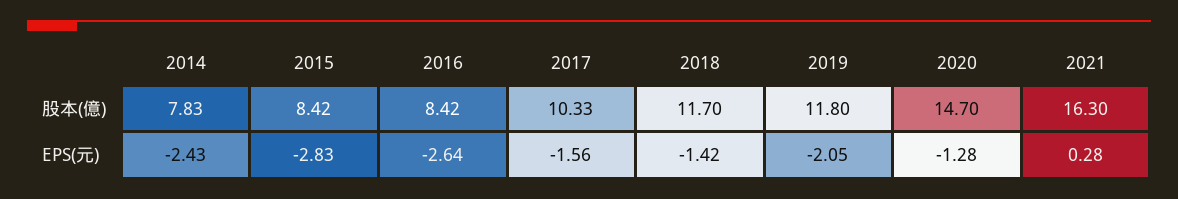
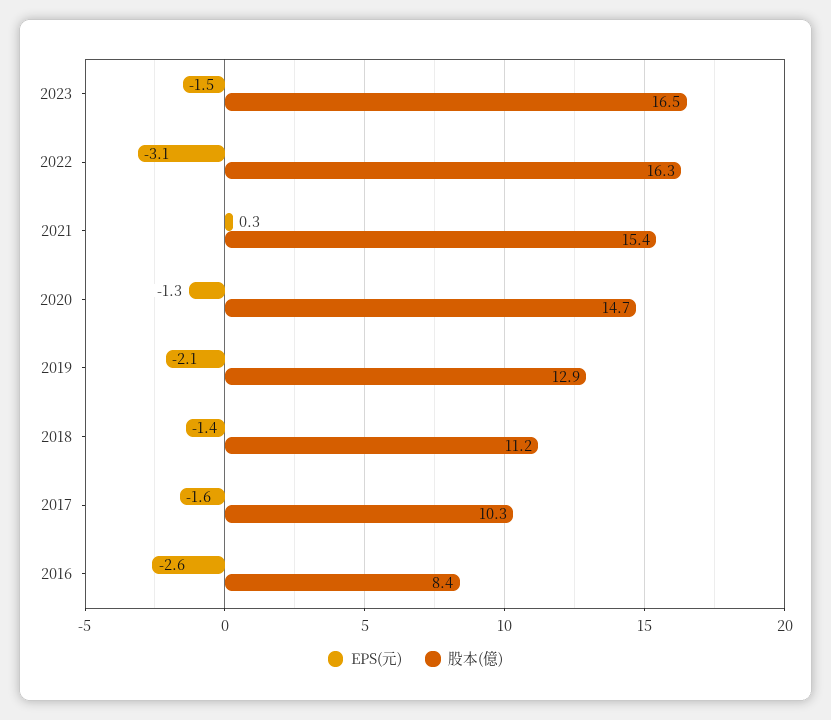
股本(億), 2014: 7.83 -> none
股本(億), 2015: 8.42 -> none
股本(億), 2018: 11.7 -> 11.2
股本(億), 2019: 11.8 -> 12.9
股本(億), 2021: 16.3 -> 15.4
EPS(元), 2014: -2.43 -> none
EPS(元), 2015: -2.83 -> none
EPS(元), 2023: none -> -1.5
股本(億), 2023: none -> 16.5
EPS(元), 2022: none -> -3.1
股本(億), 2022: none -> 16.3

